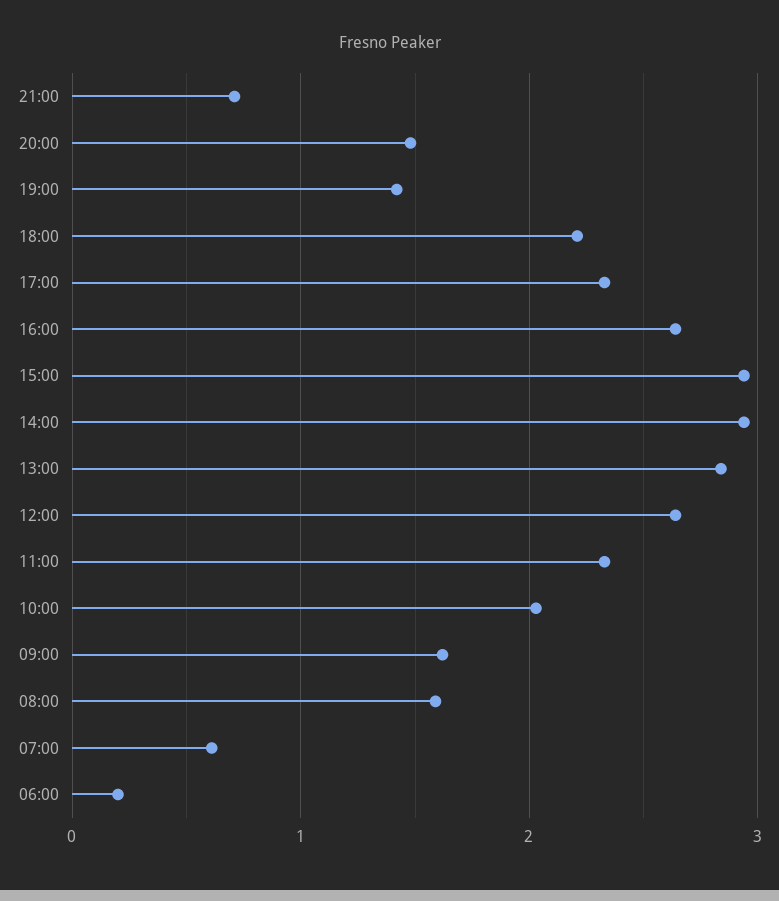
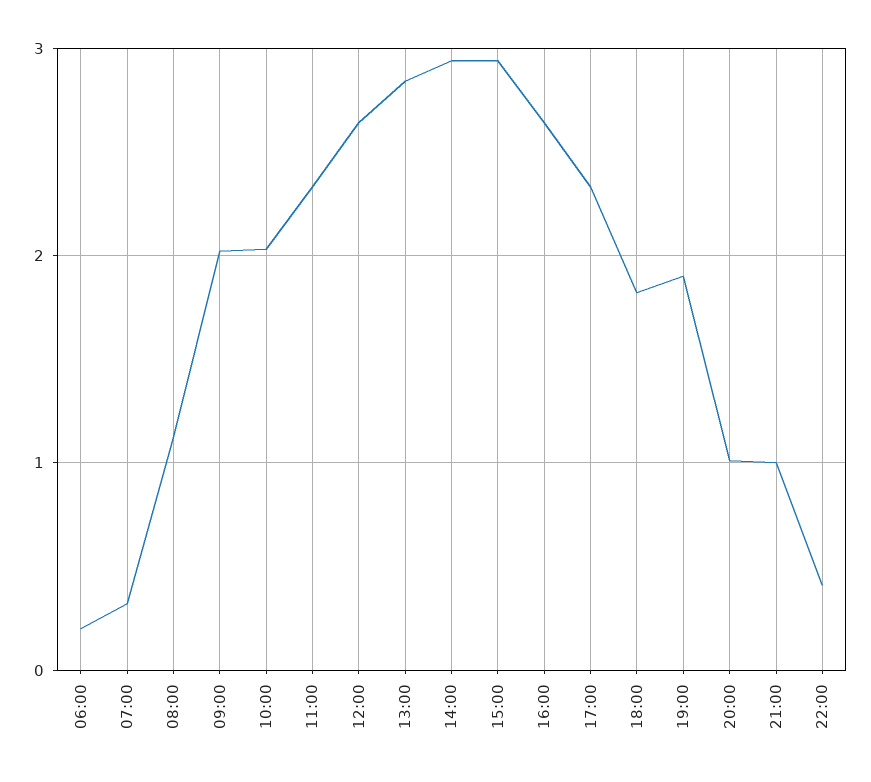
21:00: 0.7 -> 1
20:00: 1.5 -> 1
19:00: 1.4 -> 1.9
18:00: 2.2 -> 1.8
09:00: 1.6 -> 2
08:00: 1.6 -> 1.1
07:00: 0.6 -> 0.3
22:00: none -> 0.4

